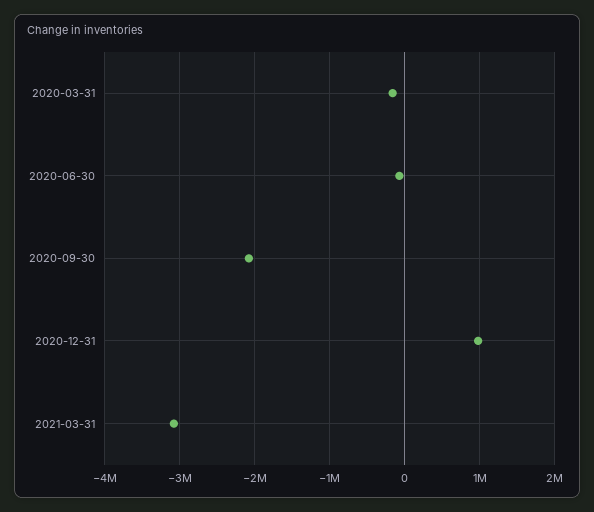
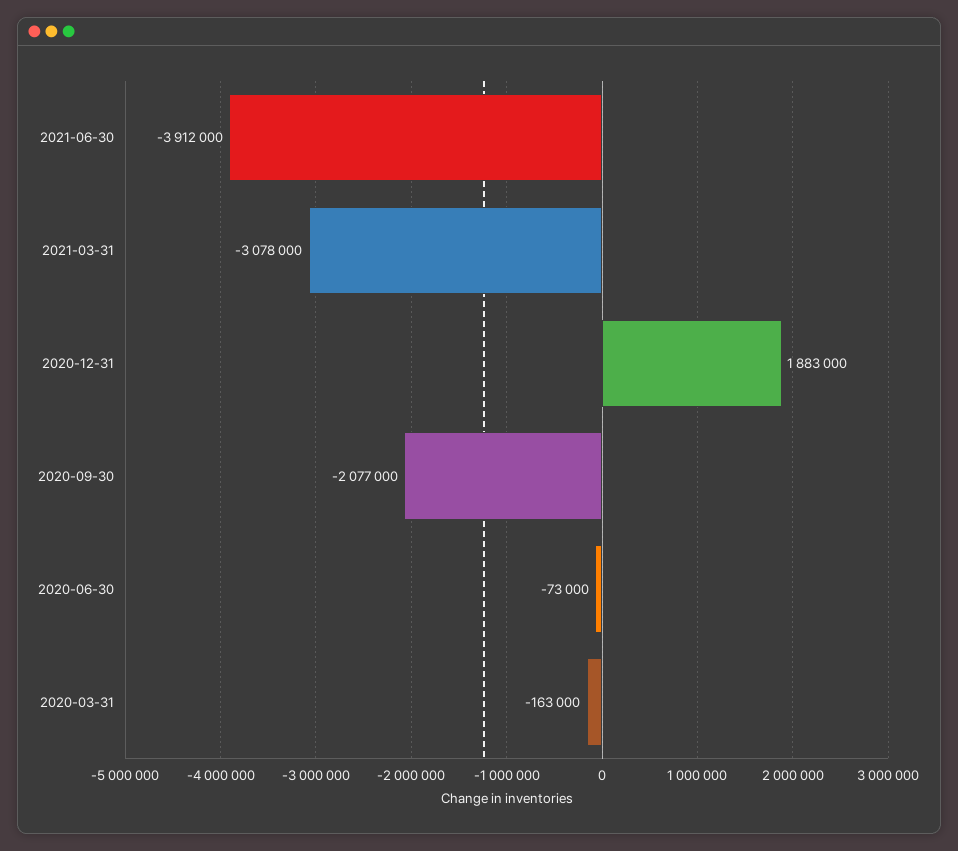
2020-12-31: 1000000 -> 1883000
2021-06-30: none -> -3912000

